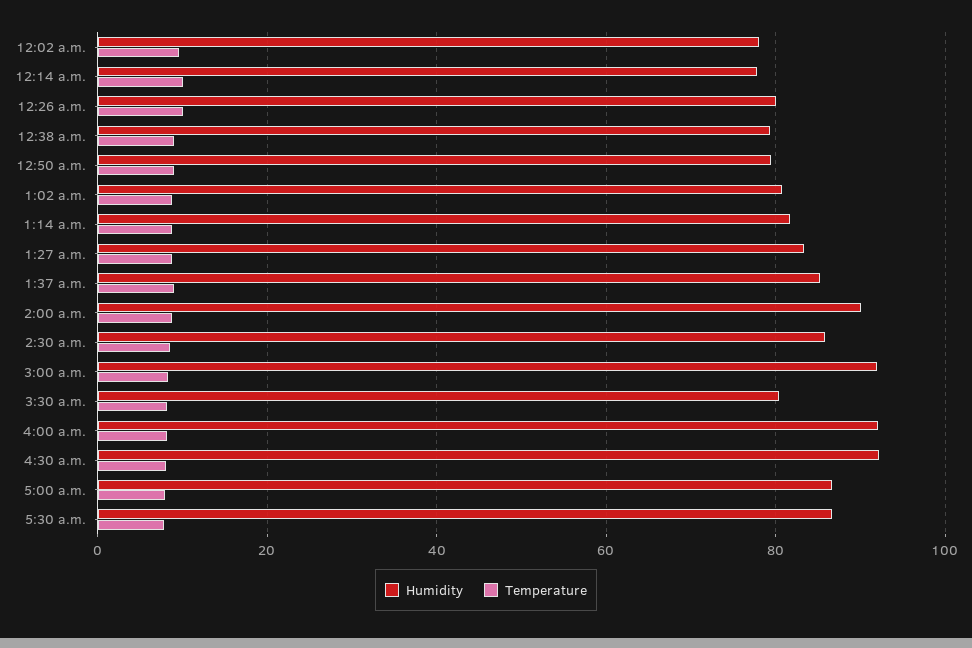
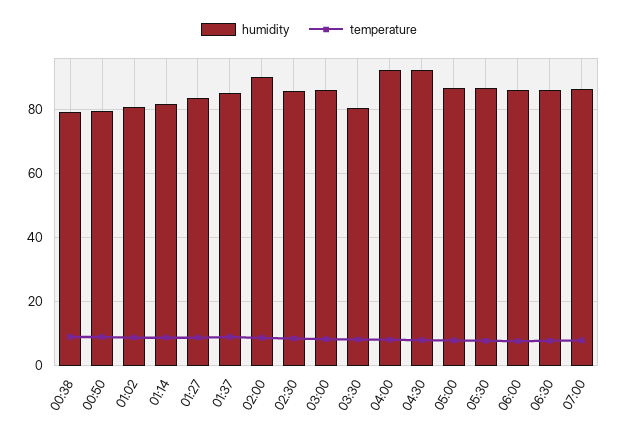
Humidity, 12:02 a.m.: 78 -> none
Temperature, 12:02 a.m.: 10 -> none
Humidity, 12:14 a.m.: 78 -> none
Temperature, 12:14 a.m.: 10 -> none
Humidity, 12:26 a.m.: 80 -> none
Temperature, 12:26 a.m.: 10 -> none
Humidity, 3:00 a.m.: 92 -> 86
Humidity, 06:00: none -> 86
Temperature, 06:00: none -> 8
Humidity, 06:30: none -> 86
Temperature, 06:30: none -> 8
Humidity, 07:00: none -> 86
Temperature, 07:00: none -> 8

